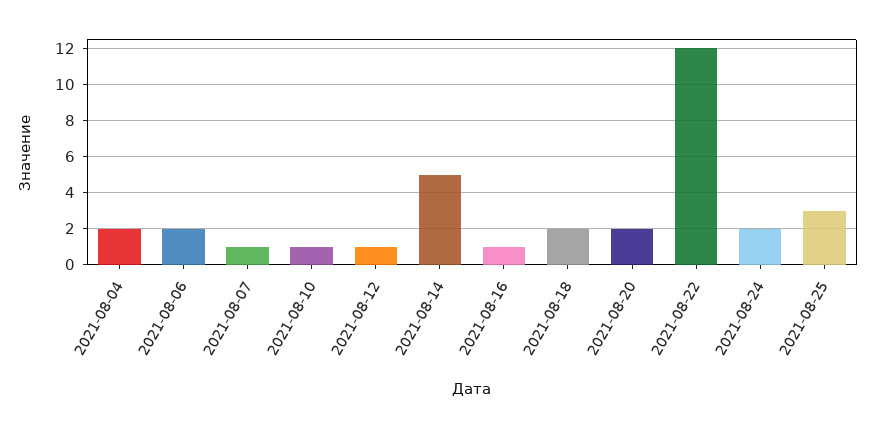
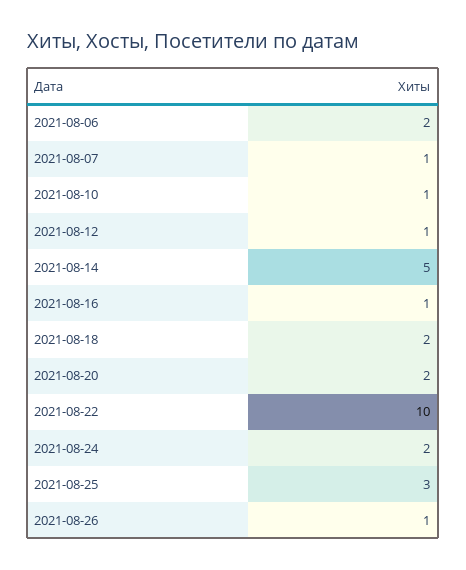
2021-08-04: 2 -> none
2021-08-22: 12 -> 10
2021-08-26: none -> 1

